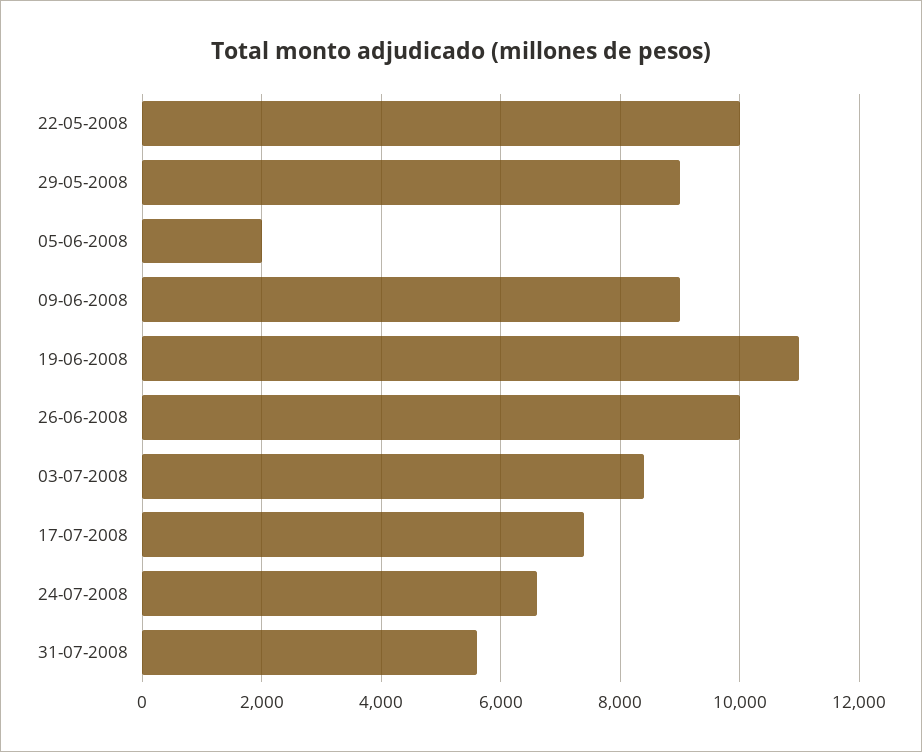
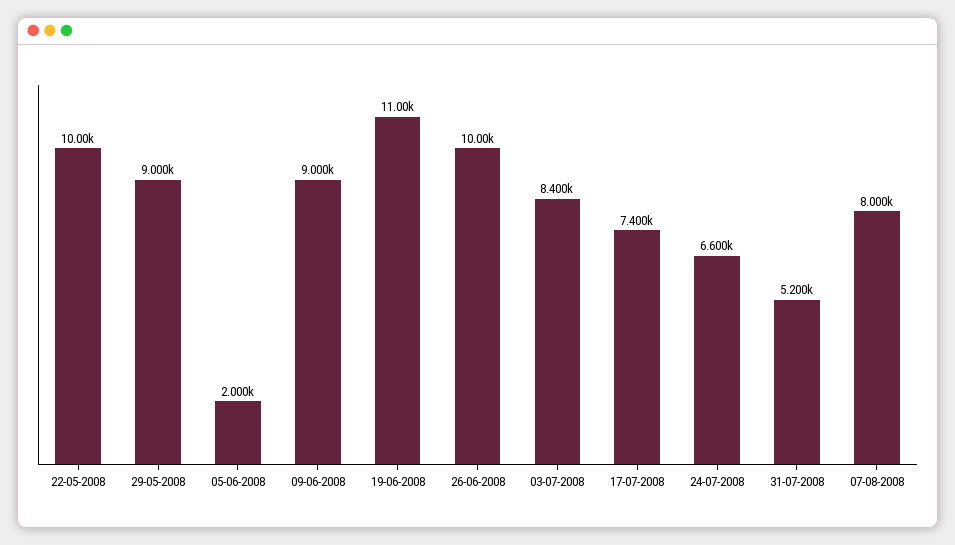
31-07-2008: 5600 -> 5200
07-08-2008: none -> 8000

